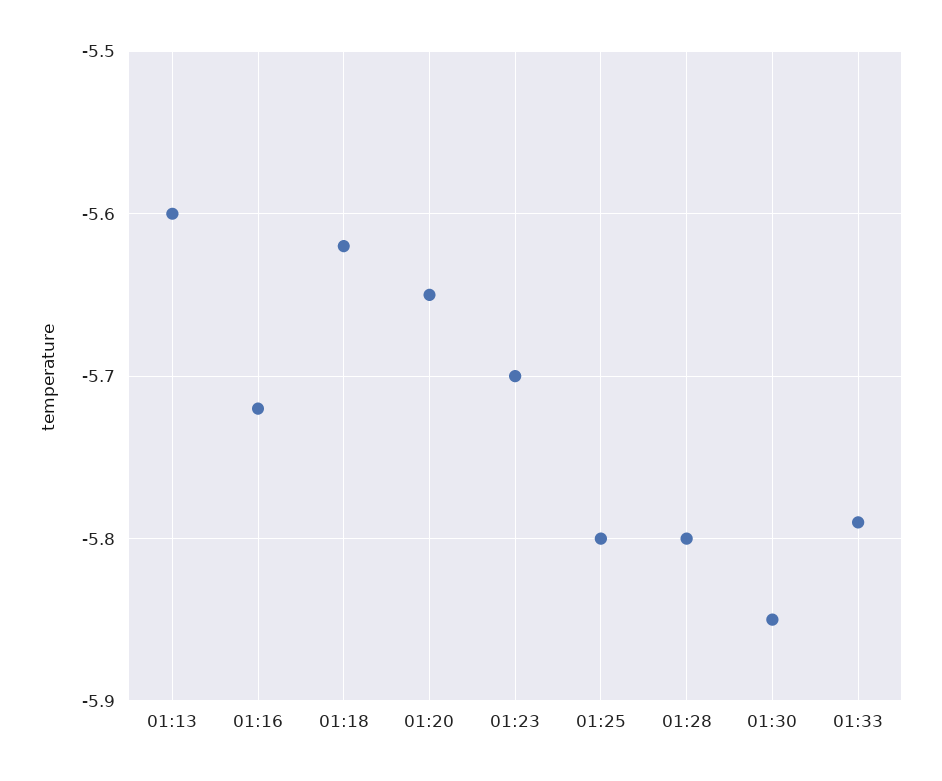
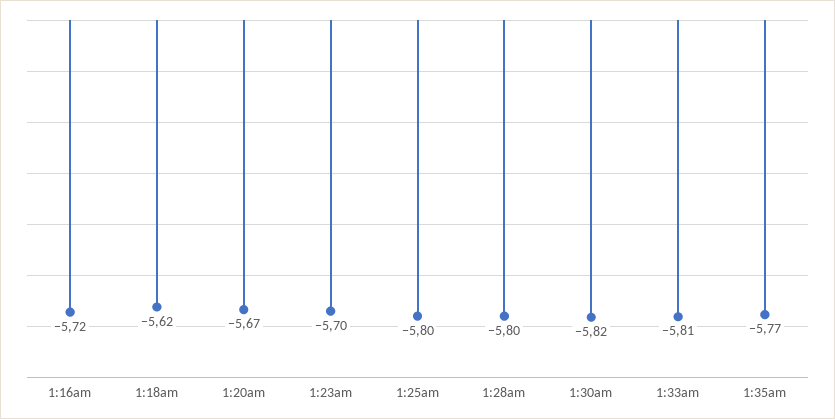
01:13: -5.6 -> none
01:20: -5.65 -> -5.67
01:30: -5.85 -> -5.82
01:33: -5.79 -> -5.81
1:35am: none -> -5.77

